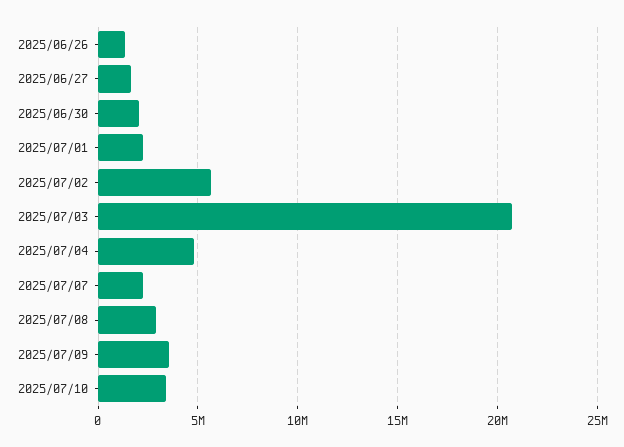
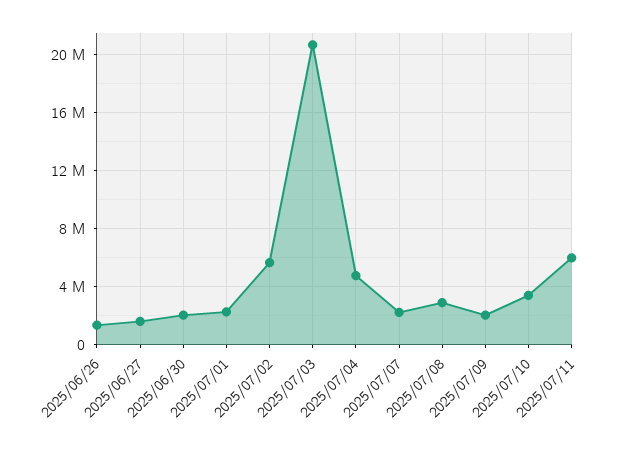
2025/07/09: 3500000 -> 2000000
2025/07/11: none -> 6000000

